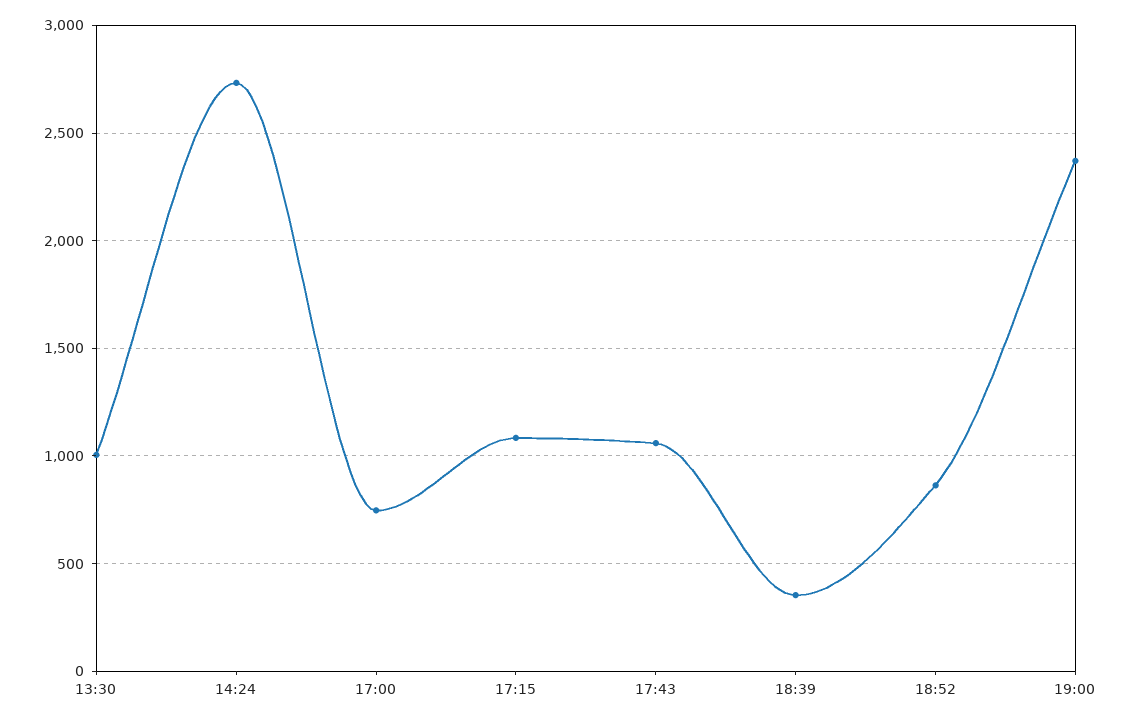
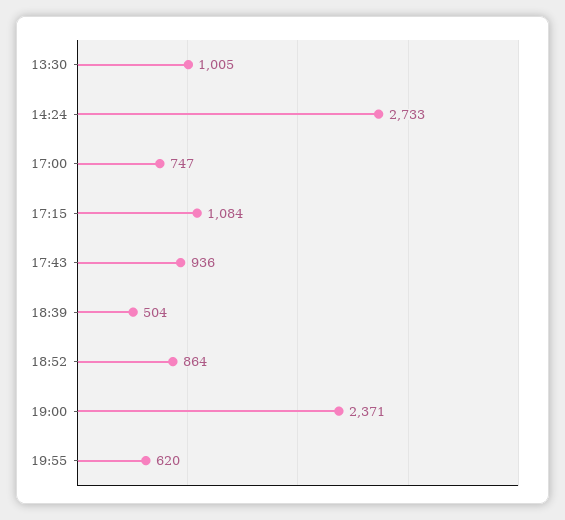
17:43: 1050 -> 936
18:39: 350 -> 504
19:55: none -> 620

